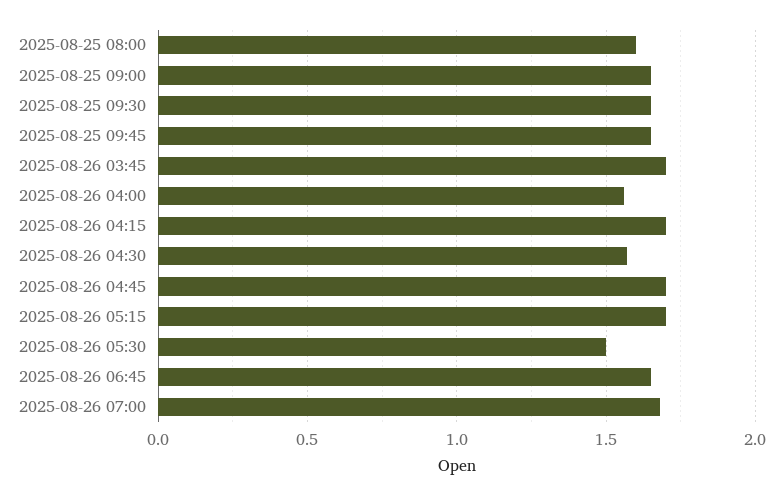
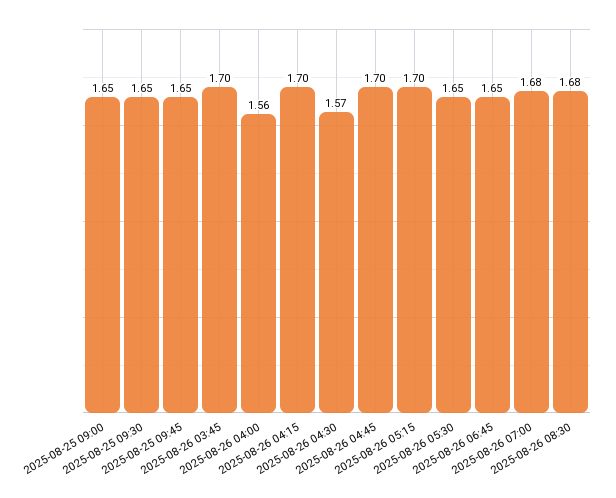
2025-08-25 08:00: 1.6 -> none
2025-08-26 05:30: 1.5 -> 1.65
2025-08-26 08:30: none -> 1.68

